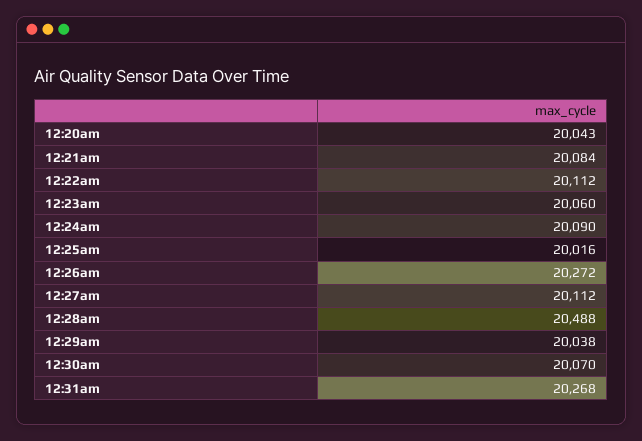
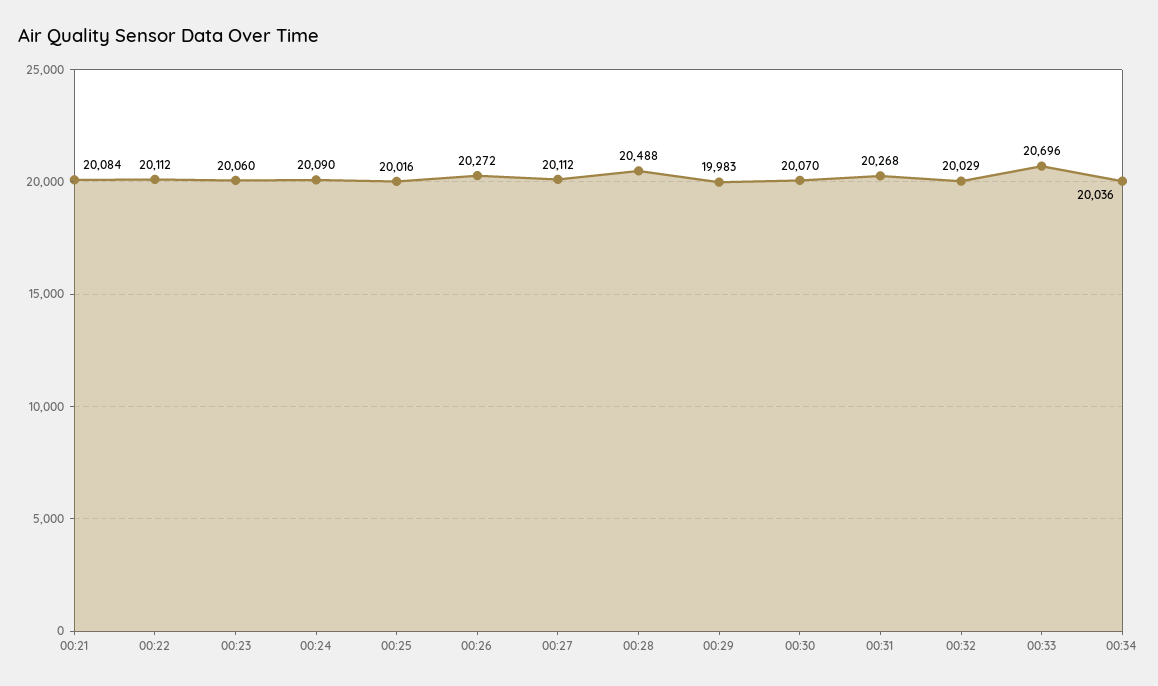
12:20am: 20043 -> none
12:29am: 20038 -> 19983
00:32: none -> 20029
00:33: none -> 20696
00:34: none -> 20036

